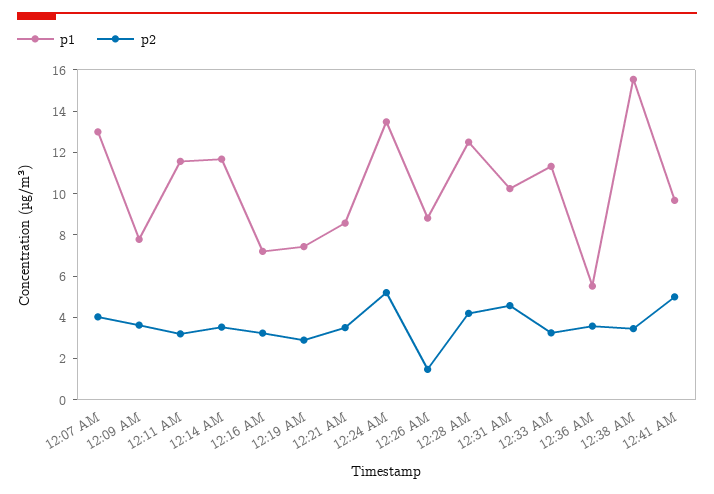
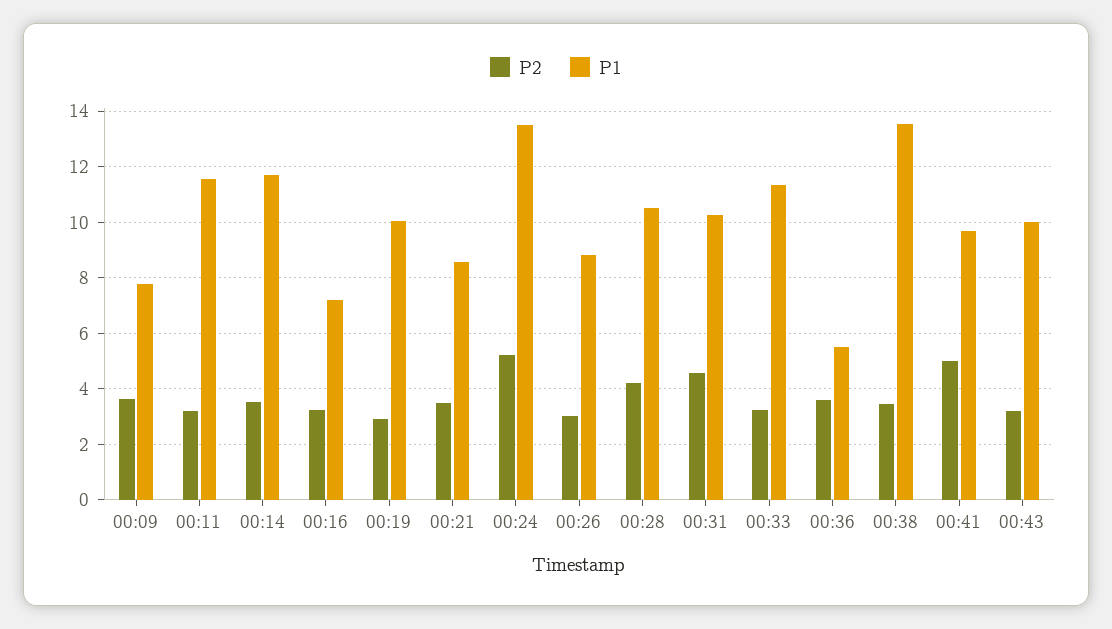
p1, 12:07 AM: 13 -> none
p2, 12:07 AM: 4 -> none
p1, 12:19 AM: 7.5 -> 10
p2, 12:26 AM: 1.5 -> 3
p1, 12:28 AM: 12.5 -> 10.5
p1, 12:38 AM: 15.5 -> 13.5
p2, 00:43: none -> 3.25
p1, 00:43: none -> 10

